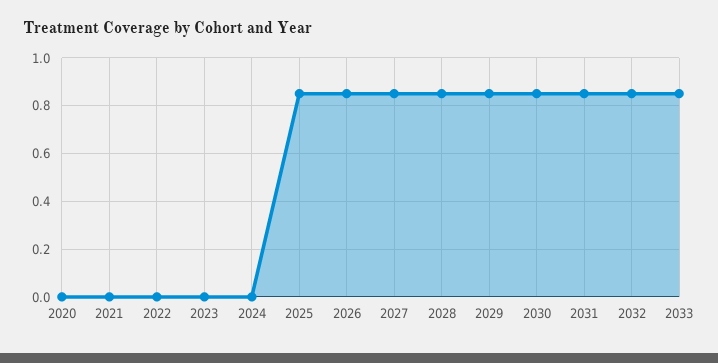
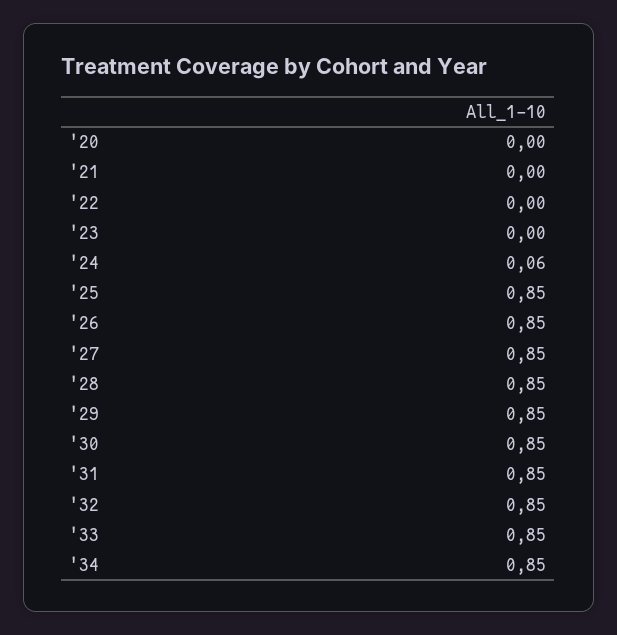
2024: 0 -> 0.06
'34: none -> 0.85

